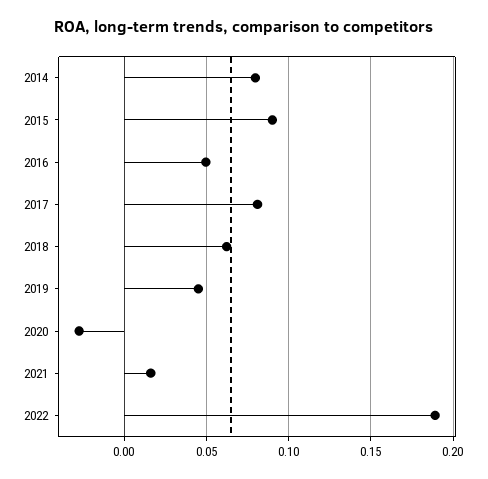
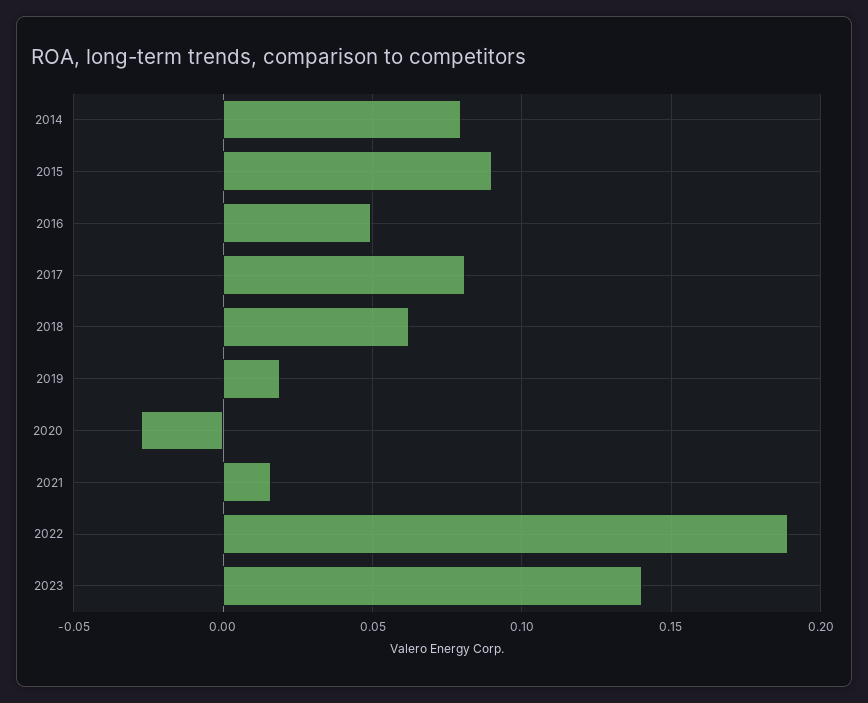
2019: 0.045 -> 0.02
2023: none -> 0.14

